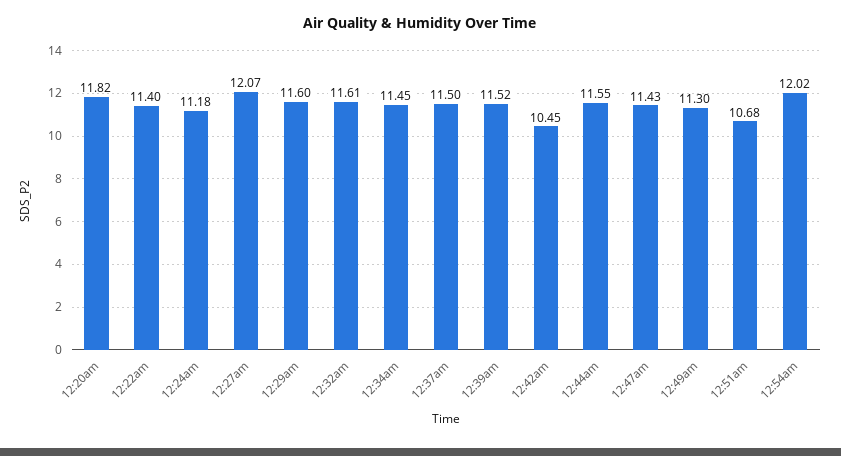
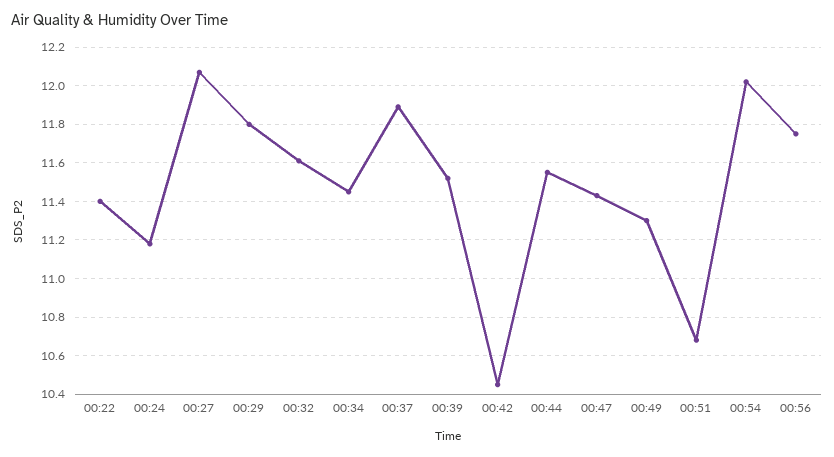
12:20am: 11.82 -> none
12:29am: 11.6 -> 11.8
12:37am: 11.5 -> 11.9
00:56: none -> 11.75

